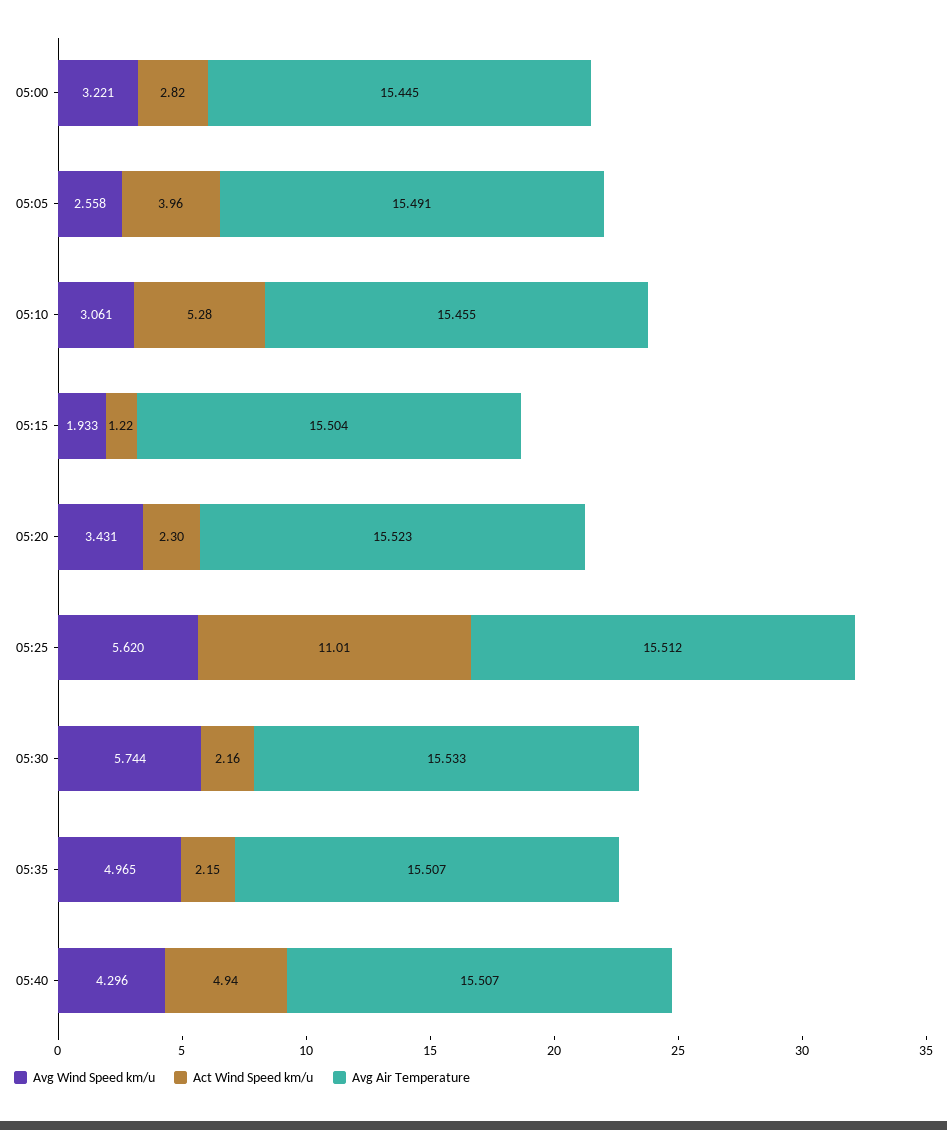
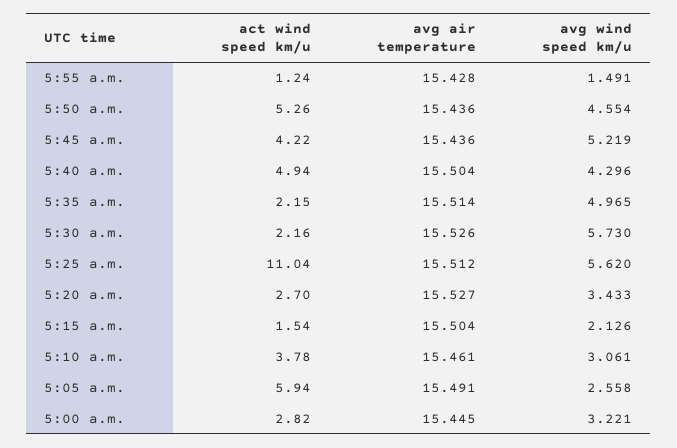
Act Wind Speed km/u, 05:05: 3.96 -> 5.94
Act Wind Speed km/u, 05:10: 5.28 -> 3.78
Avg Air Temperature, 05:10: 15.455 -> 15.461
Avg Wind Speed km/u, 05:15: 1.933 -> 2.126
Act Wind Speed km/u, 05:15: 1.22 -> 1.54
Avg Wind Speed km/u, 05:20: 3.431 -> 3.433
Act Wind Speed km/u, 05:20: 2.3 -> 2.7
Avg Air Temperature, 05:20: 15.523 -> 15.527
Act Wind Speed km/u, 05:25: 11.01 -> 11.04
Avg Wind Speed km/u, 05:30: 5.744 -> 5.73
Avg Air Temperature, 05:30: 15.533 -> 15.526
Avg Air Temperature, 05:35: 15.507 -> 15.514
Avg Air Temperature, 05:40: 15.507 -> 15.504
Act Wind Speed km/u, 5:55 a.m.: none -> 1.24
Avg Air Temperature, 5:55 a.m.: none -> 15.428
Avg Wind Speed km/u, 5:55 a.m.: none -> 1.491
Act Wind Speed km/u, 5:50 a.m.: none -> 5.26
Avg Air Temperature, 5:50 a.m.: none -> 15.436
Avg Wind Speed km/u, 5:50 a.m.: none -> 4.554
Act Wind Speed km/u, 5:45 a.m.: none -> 4.22
Avg Air Temperature, 5:45 a.m.: none -> 15.436
Avg Wind Speed km/u, 5:45 a.m.: none -> 5.219

